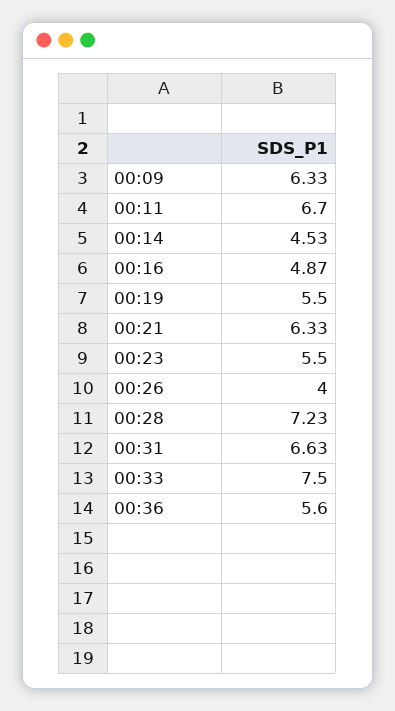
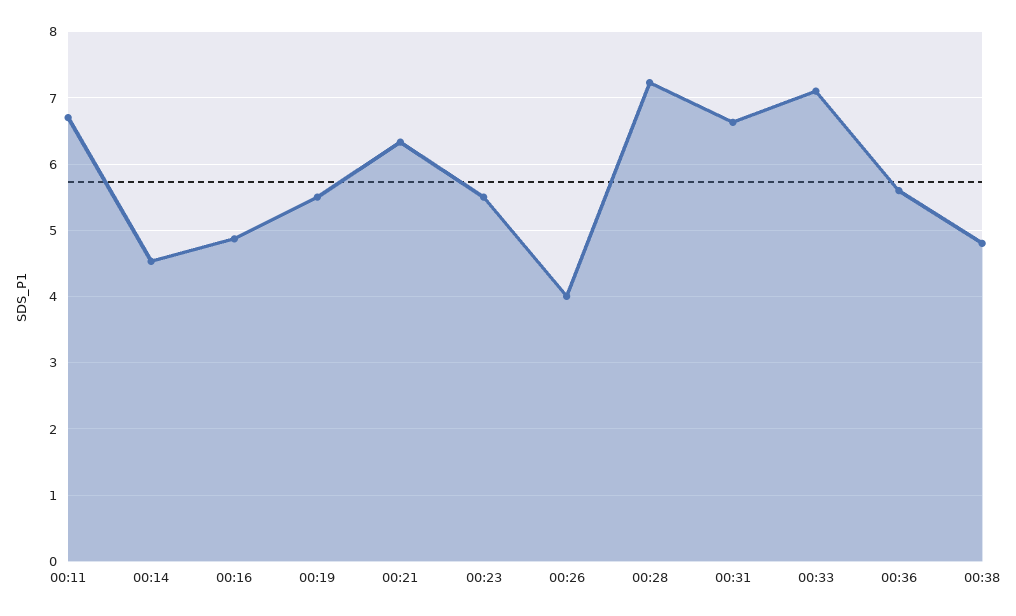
00:09: 6.33 -> none
00:33: 7.5 -> 7.1
00:38: none -> 4.8

